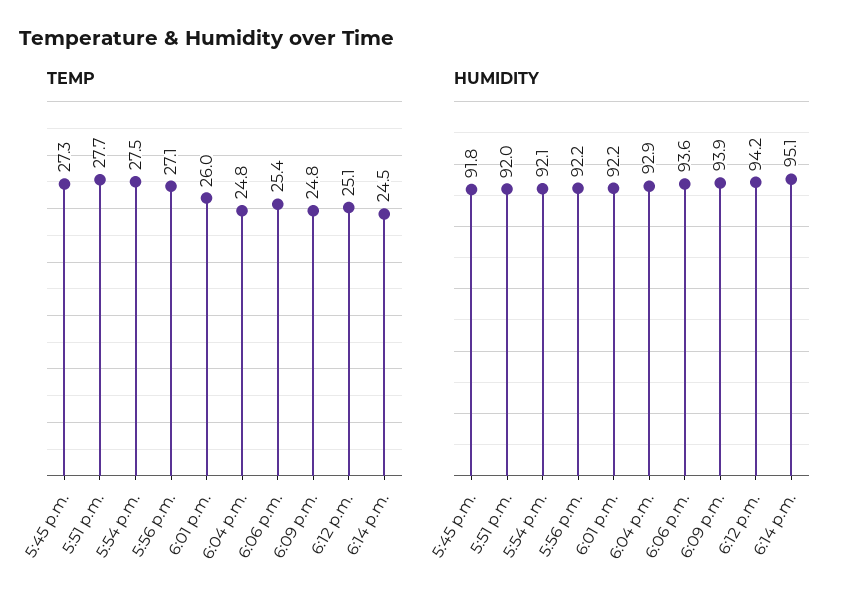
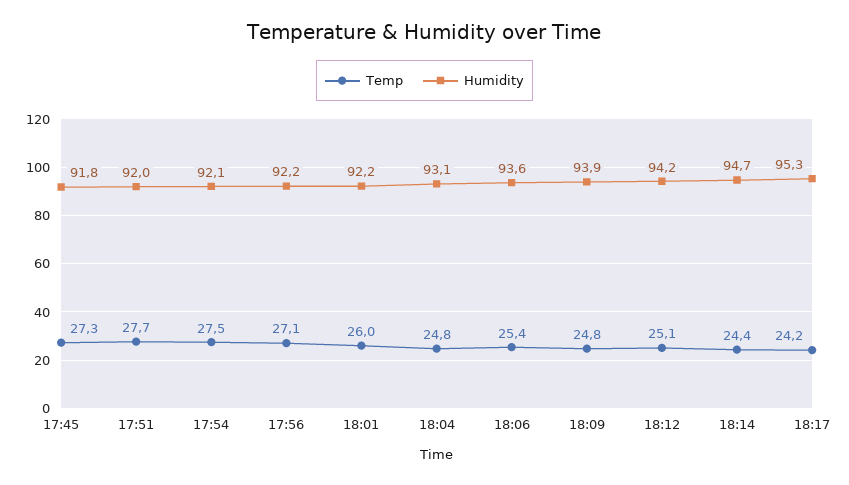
TEMP, 6:14 p.m.: 24.5 -> 24.4
HUMIDITY, 6:04 p.m.: 92.9 -> 93.1
HUMIDITY, 6:14 p.m.: 95.1 -> 94.7
TEMP, 18:17: none -> 24.2
HUMIDITY, 18:17: none -> 95.3

